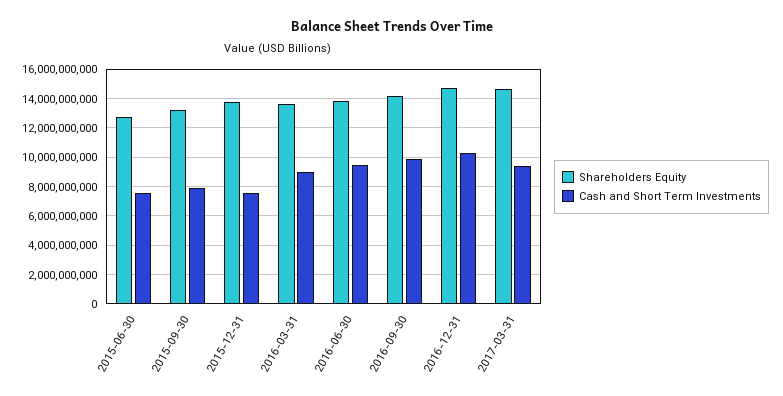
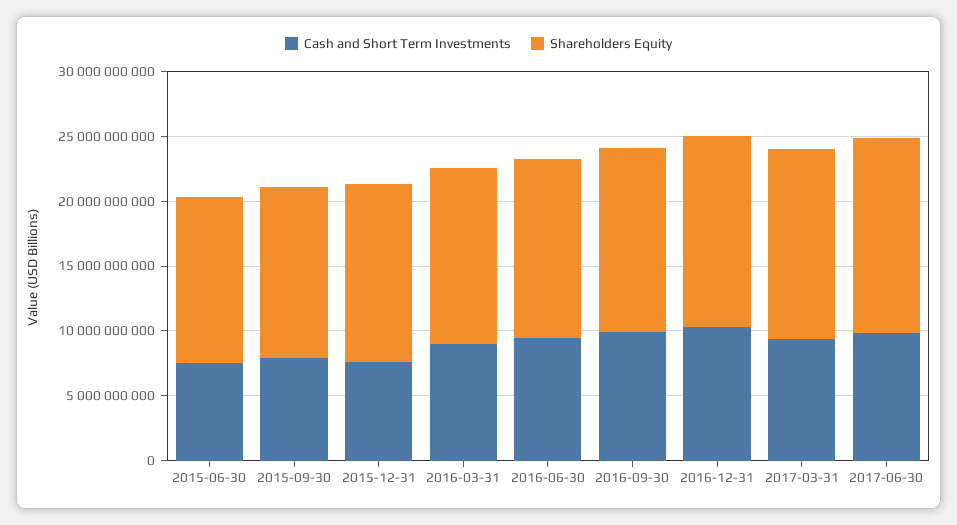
Cash and Short Term Investments, 2017-06-30: none -> 10000000000
Shareholders Equity, 2017-06-30: none -> 15000000000

